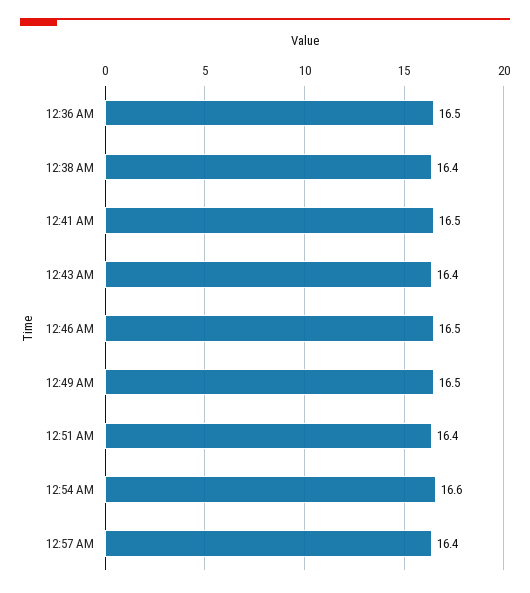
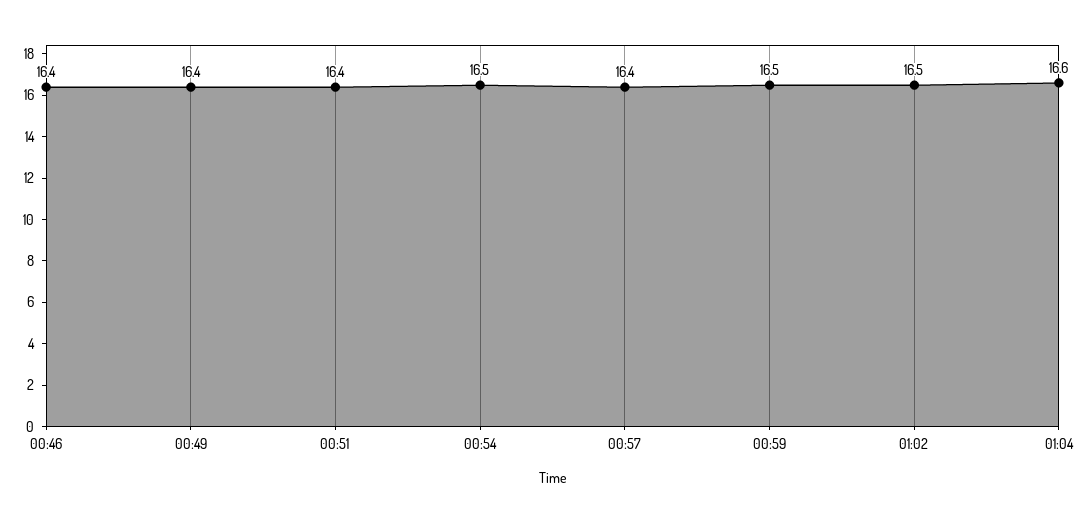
12:36 AM: 16.5 -> none
12:38 AM: 16.4 -> none
12:41 AM: 16.5 -> none
12:43 AM: 16.4 -> none
12:46 AM: 16.5 -> 16.4
12:49 AM: 16.5 -> 16.4
12:54 AM: 16.6 -> 16.5
00:59: none -> 16.5
01:02: none -> 16.5
01:04: none -> 16.6

